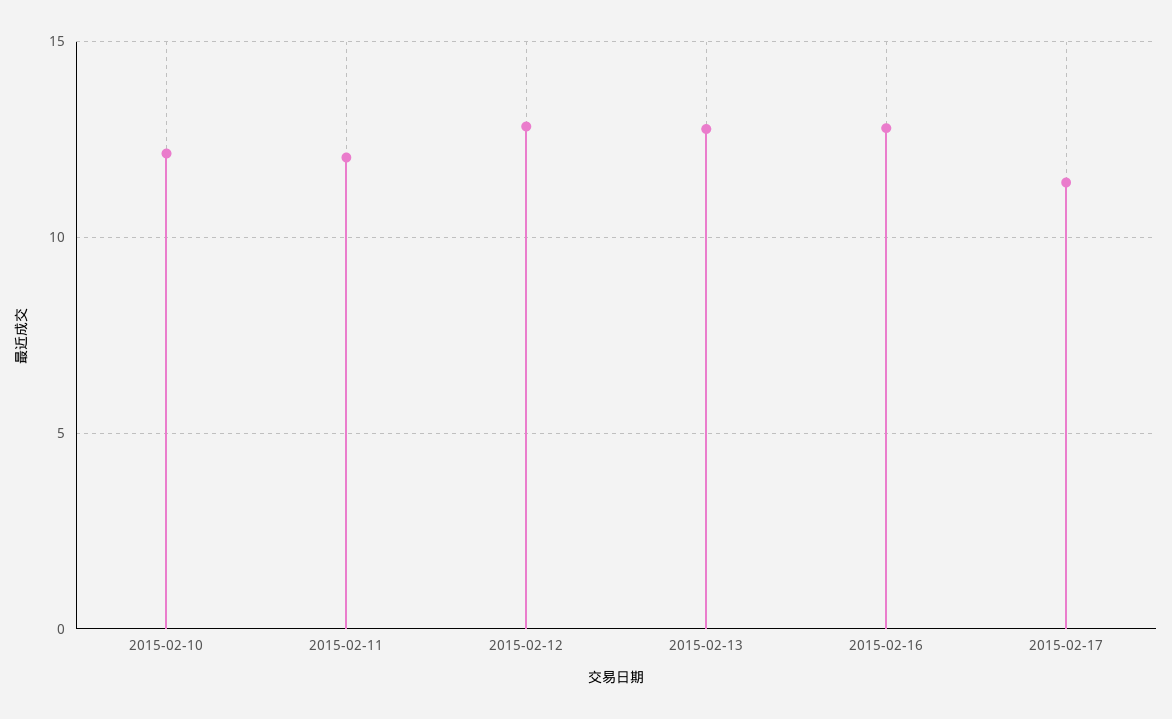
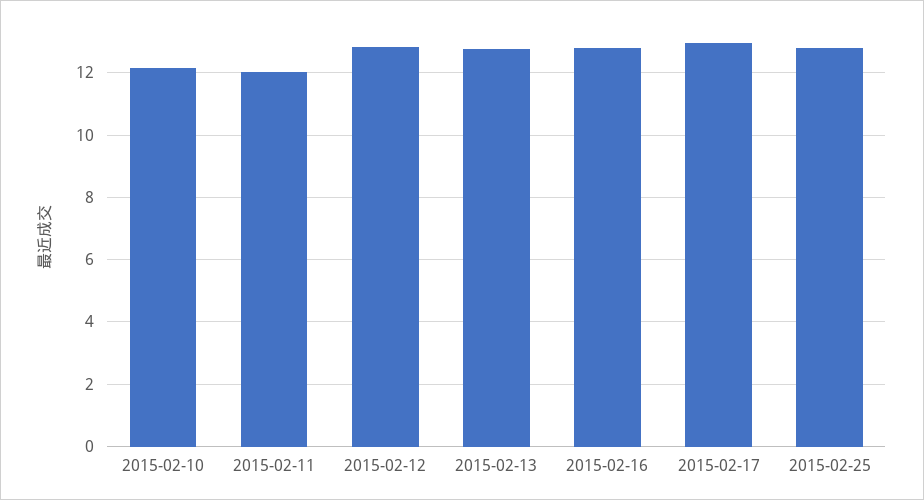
2015-02-17: 11.5 -> 13
2015-02-25: none -> 12.8

